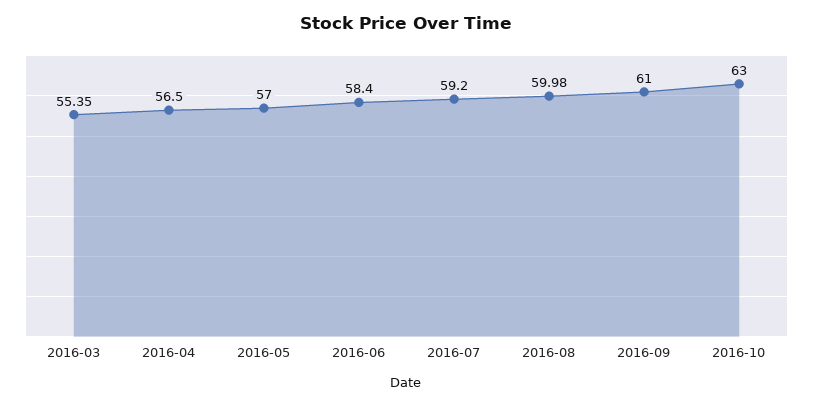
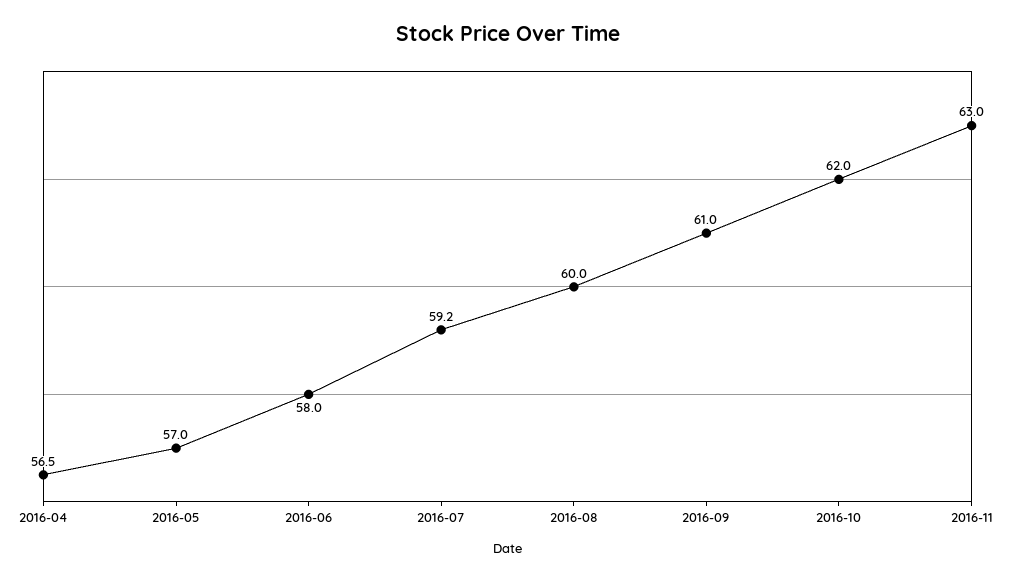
2016-03: 55.35 -> none
2016-06: 58.4 -> 58
2016-10: 63 -> 62
2016-11: none -> 63

